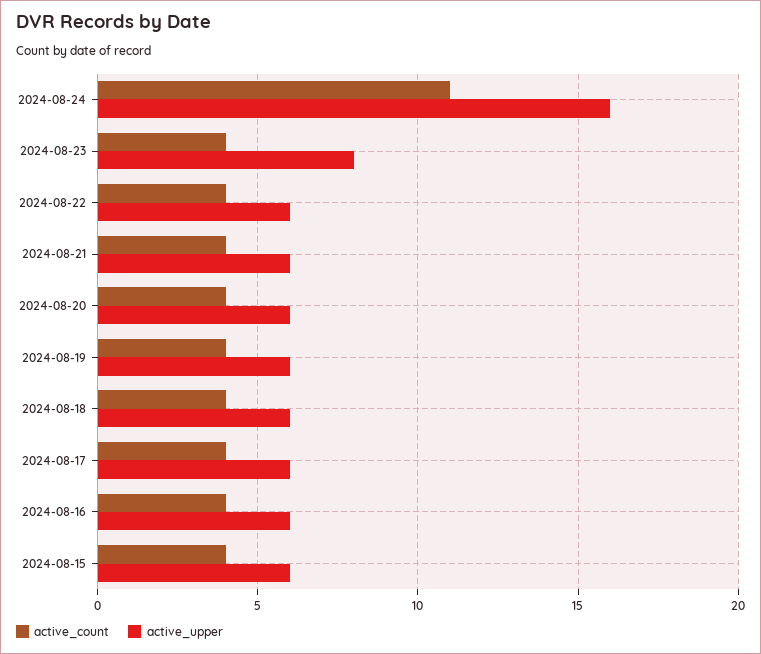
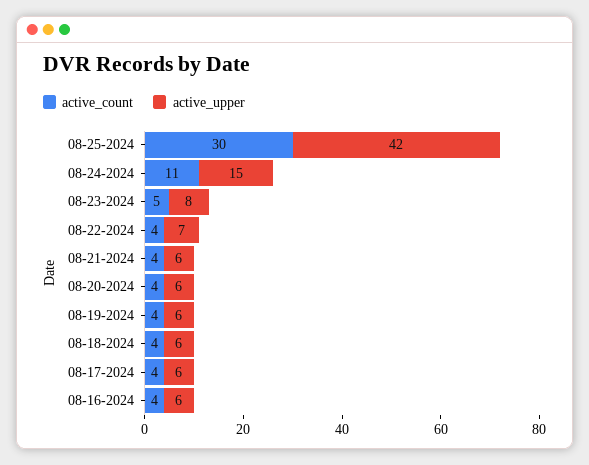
active_upper, 2024-08-24: 16 -> 15
active_count, 2024-08-23: 4 -> 5
active_upper, 2024-08-22: 6 -> 7
active_count, 2024-08-15: 4 -> none
active_upper, 2024-08-15: 6 -> none
active_count, 08-25-2024: none -> 30
active_upper, 08-25-2024: none -> 42

